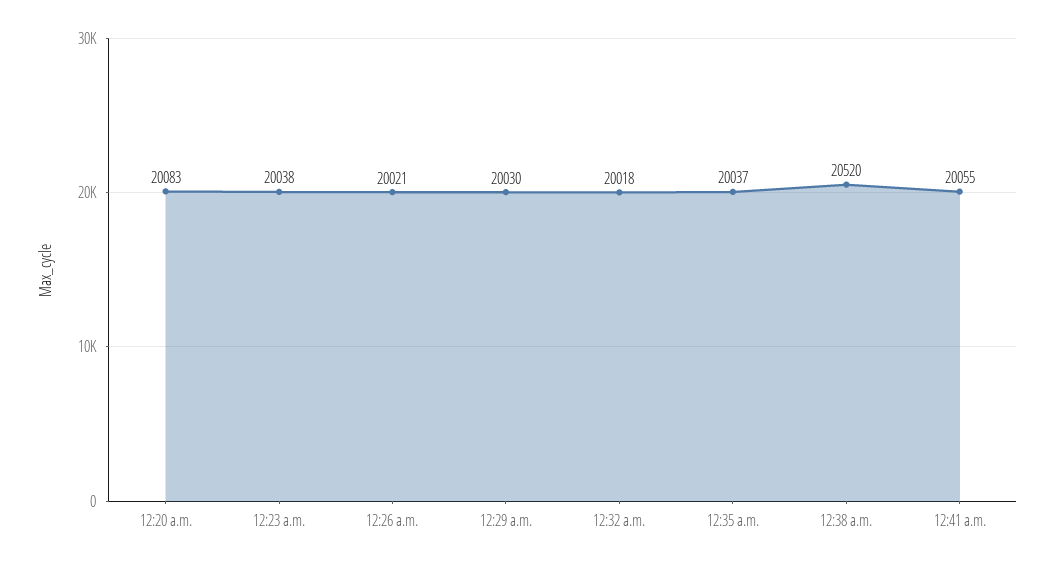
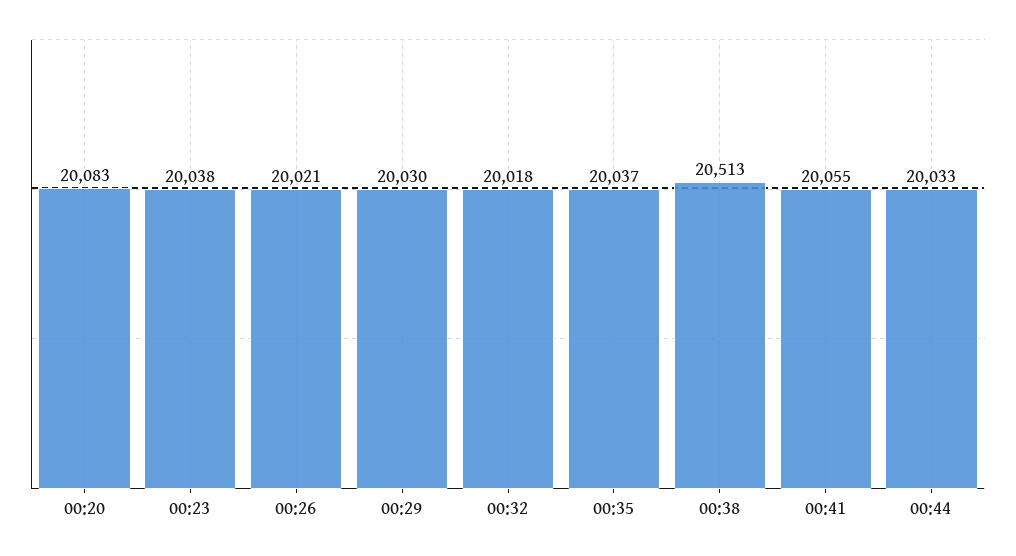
12:38 a.m.: 20520 -> 20513
00:44: none -> 20033

